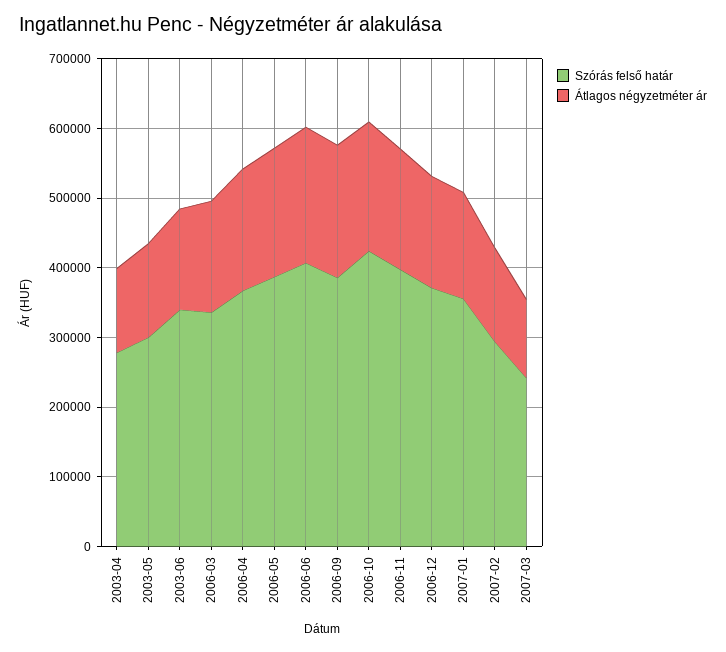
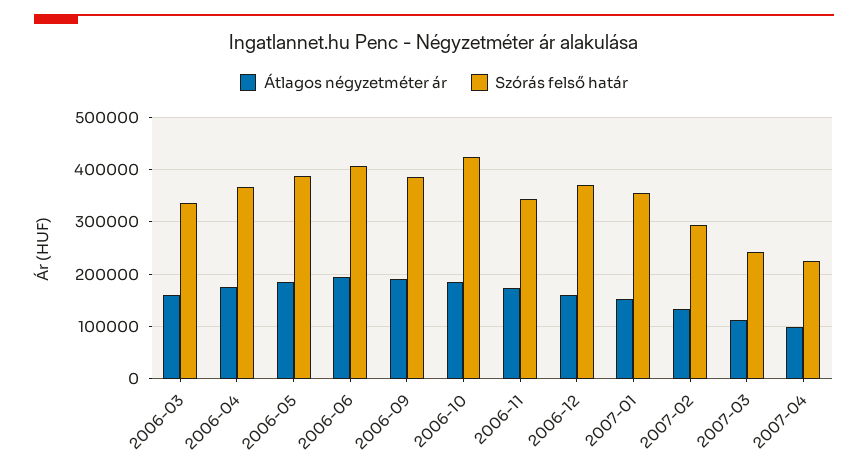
Szórás felső határ, 2003-04: 280000 -> none
Átlagos négyzetméter ár, 2003-04: 120000 -> none
Szórás felső határ, 2003-05: 300000 -> none
Átlagos négyzetméter ár, 2003-05: 140000 -> none
Szórás felső határ, 2003-06: 340000 -> none
Átlagos négyzetméter ár, 2003-06: 140000 -> none
Szórás felső határ, 2006-11: 400000 -> 340000
Átlagos négyzetméter ár, 2007-04: none -> 100000
Szórás felső határ, 2007-04: none -> 220000

